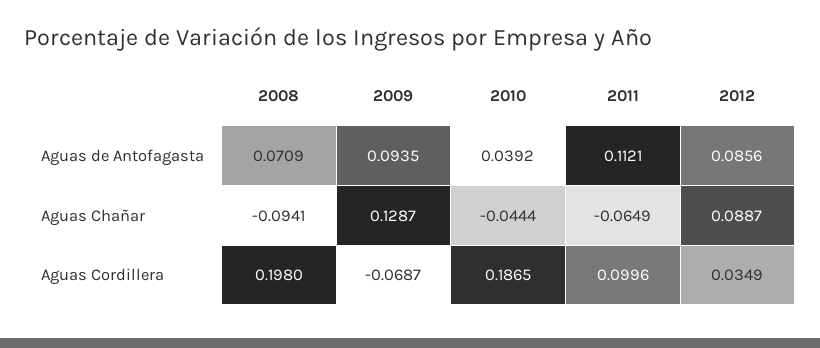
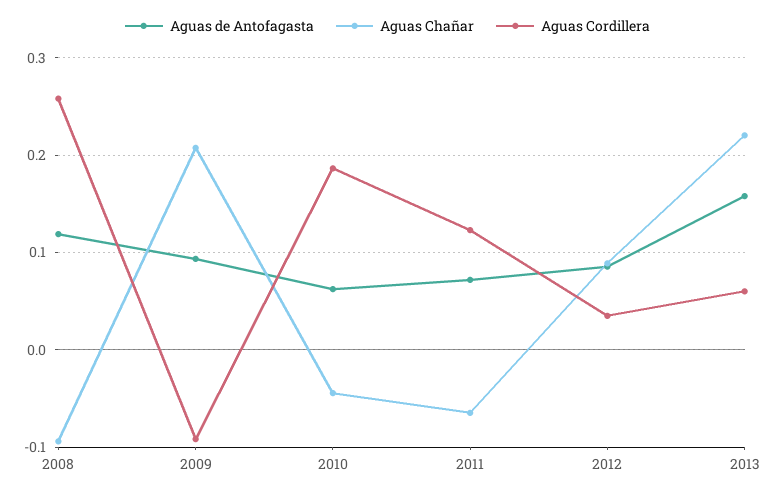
Aguas de Antofagasta, 2008: 0.0709 -> 0.12
Aguas de Antofagasta, 2010: 0.0392 -> 0.06
Aguas de Antofagasta, 2011: 0.1121 -> 0.07
Aguas Chañar, 2009: 0.1287 -> 0.21
Aguas Cordillera, 2008: 0.198 -> 0.26
Aguas Cordillera, 2009: -0.0687 -> -0.09
Aguas Cordillera, 2011: 0.0996 -> 0.12
Aguas de Antofagasta, 2013: none -> 0.16
Aguas Chañar, 2013: none -> 0.22
Aguas Cordillera, 2013: none -> 0.06

